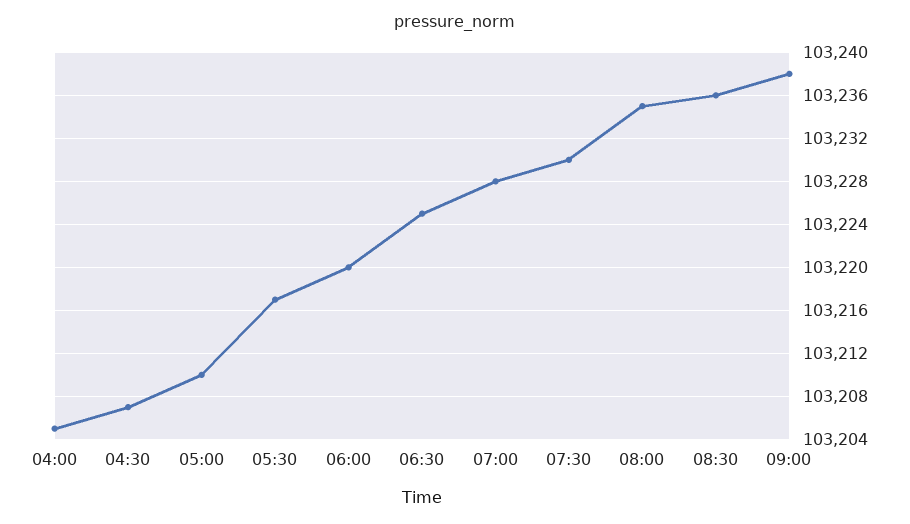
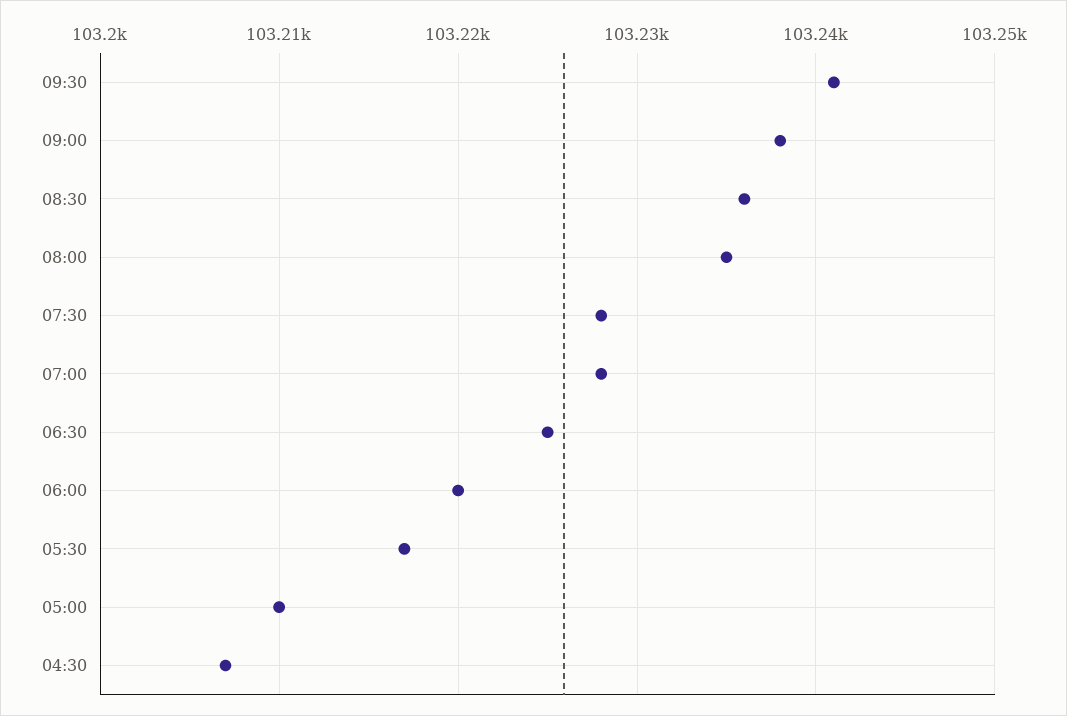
04:00: 103205 -> none
07:30: 103230 -> 103228
09:30: none -> 103241

